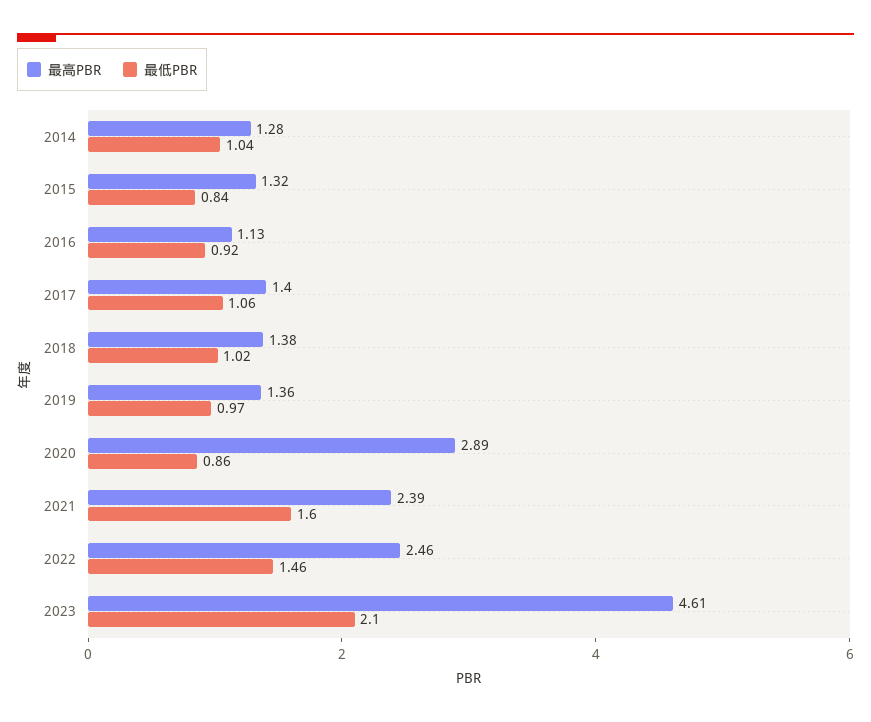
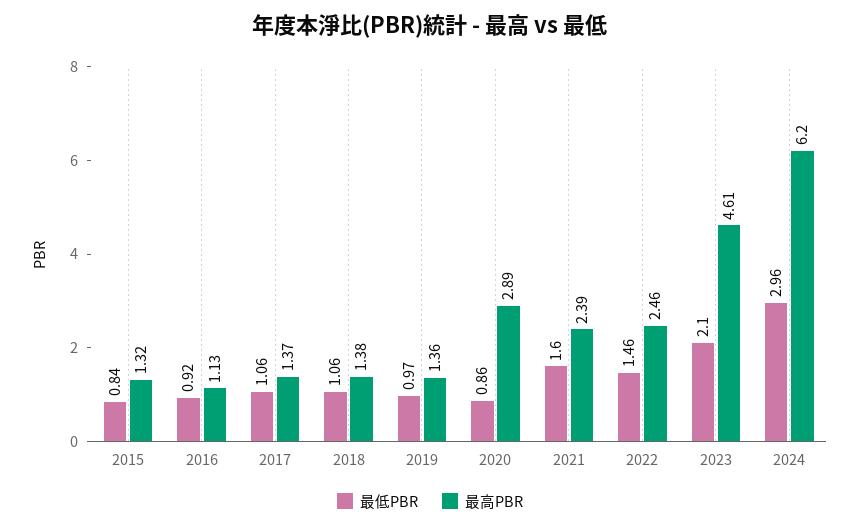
最高PBR, 2014: 1.28 -> none
最低PBR, 2014: 1.04 -> none
最高PBR, 2017: 1.4 -> 1.37
最低PBR, 2018: 1.02 -> 1.06
最低PBR, 2024: none -> 2.96
最高PBR, 2024: none -> 6.2

